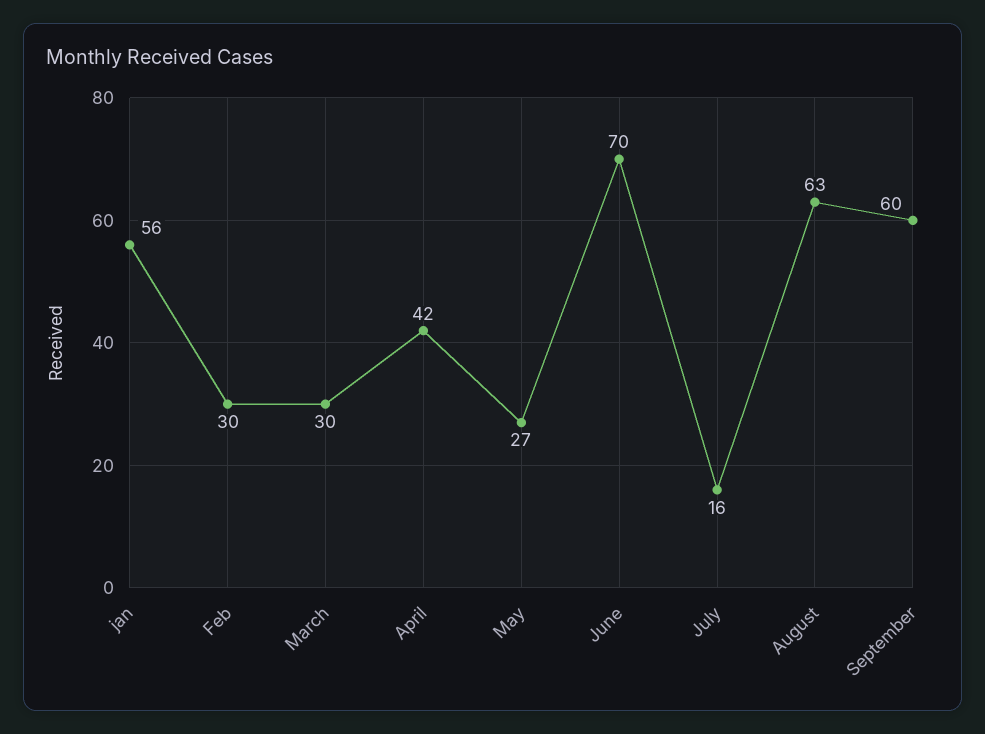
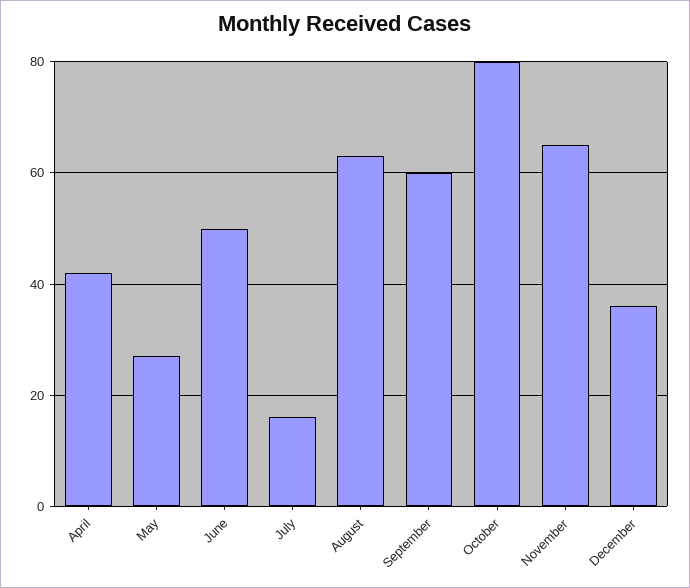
jan: 56 -> none
Feb: 30 -> none
March: 30 -> none
June: 70 -> 50
October: none -> 80
November: none -> 65
December: none -> 35

